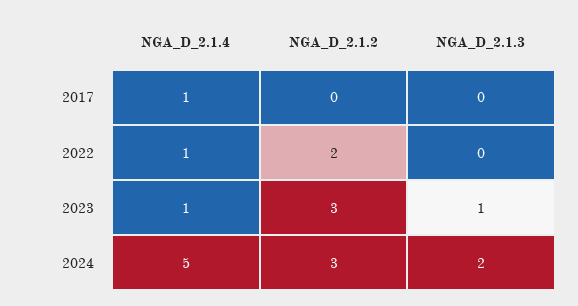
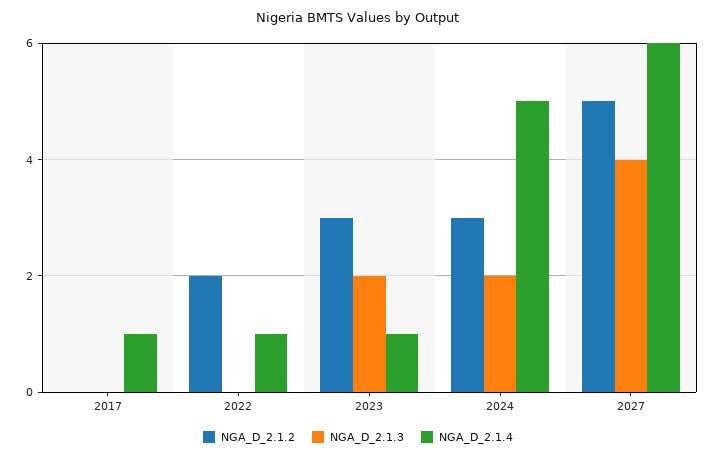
NGA_D_2.1.3, 2023: 1 -> 2
NGA_D_2.1.2, 2027: none -> 5
NGA_D_2.1.3, 2027: none -> 4
NGA_D_2.1.4, 2027: none -> 6

